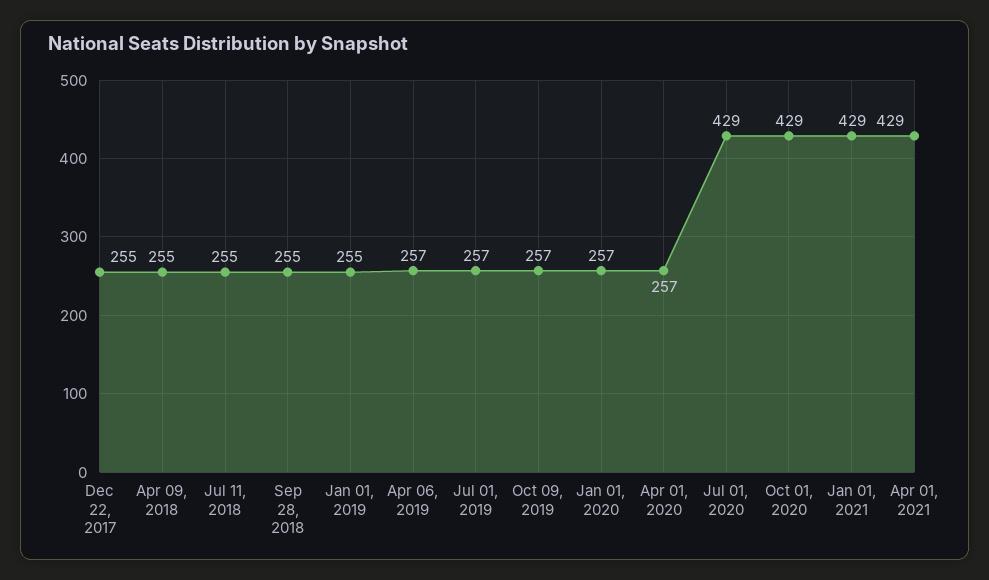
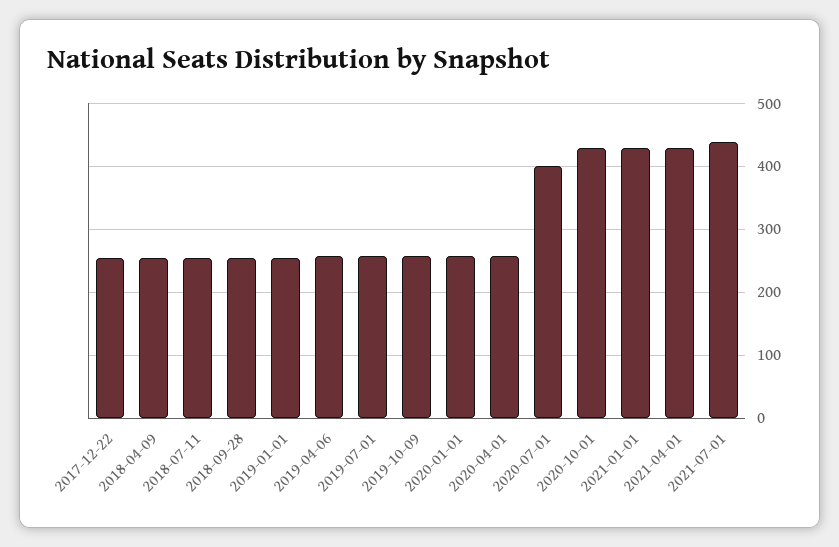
Jul 01, 2020: 429 -> 400
2021-07-01: none -> 440

